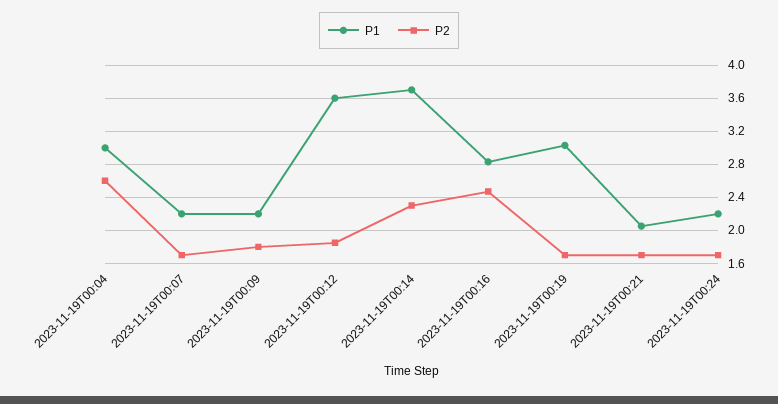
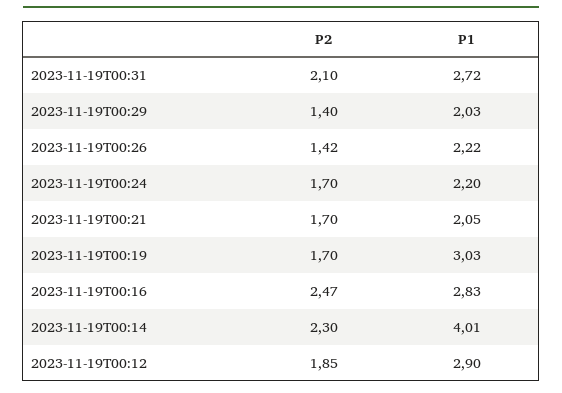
P1, 2023-11-19T00:04: 3 -> none
P2, 2023-11-19T00:04: 2.6 -> none
P1, 2023-11-19T00:07: 2.2 -> none
P2, 2023-11-19T00:07: 1.7 -> none
P1, 2023-11-19T00:09: 2.2 -> none
P2, 2023-11-19T00:09: 1.8 -> none
P1, 2023-11-19T00:12: 3.6 -> 2.9
P1, 2023-11-19T00:14: 3.7 -> 4.01
P2, 2023-11-19T00:31: none -> 2.1
P1, 2023-11-19T00:31: none -> 2.72
P2, 2023-11-19T00:29: none -> 1.4
P1, 2023-11-19T00:29: none -> 2.03
P2, 2023-11-19T00:26: none -> 1.42
P1, 2023-11-19T00:26: none -> 2.22

